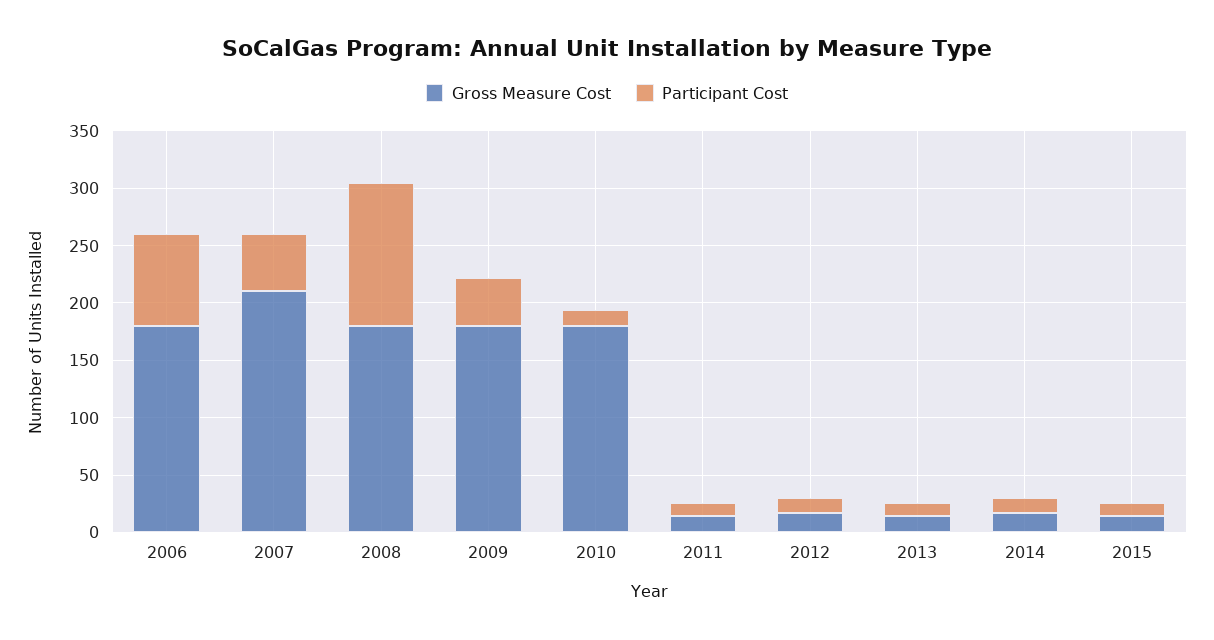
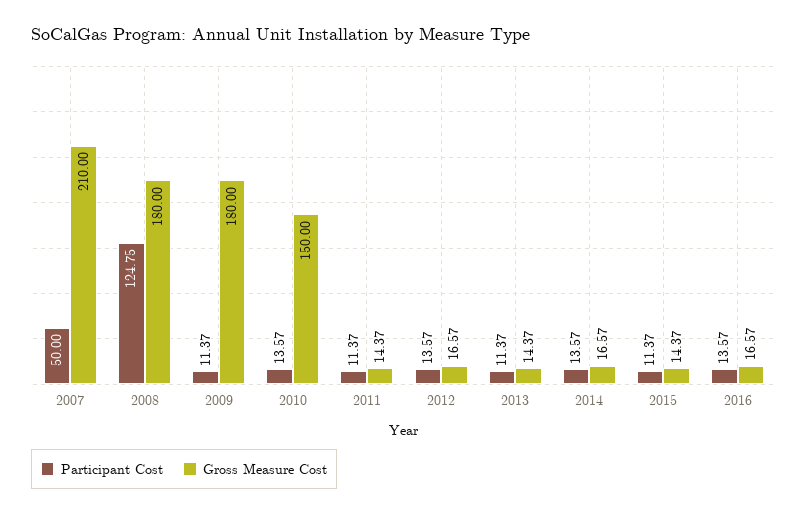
Gross Measure Cost, 2006: 180 -> none
Participant Cost, 2006: 80 -> none
Participant Cost, 2009: 40 -> 11.37
Gross Measure Cost, 2010: 180 -> 150
Participant Cost, 2016: none -> 13.57
Gross Measure Cost, 2016: none -> 16.57

